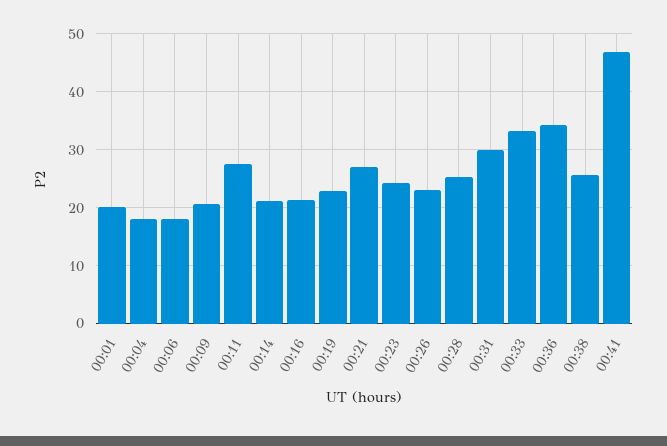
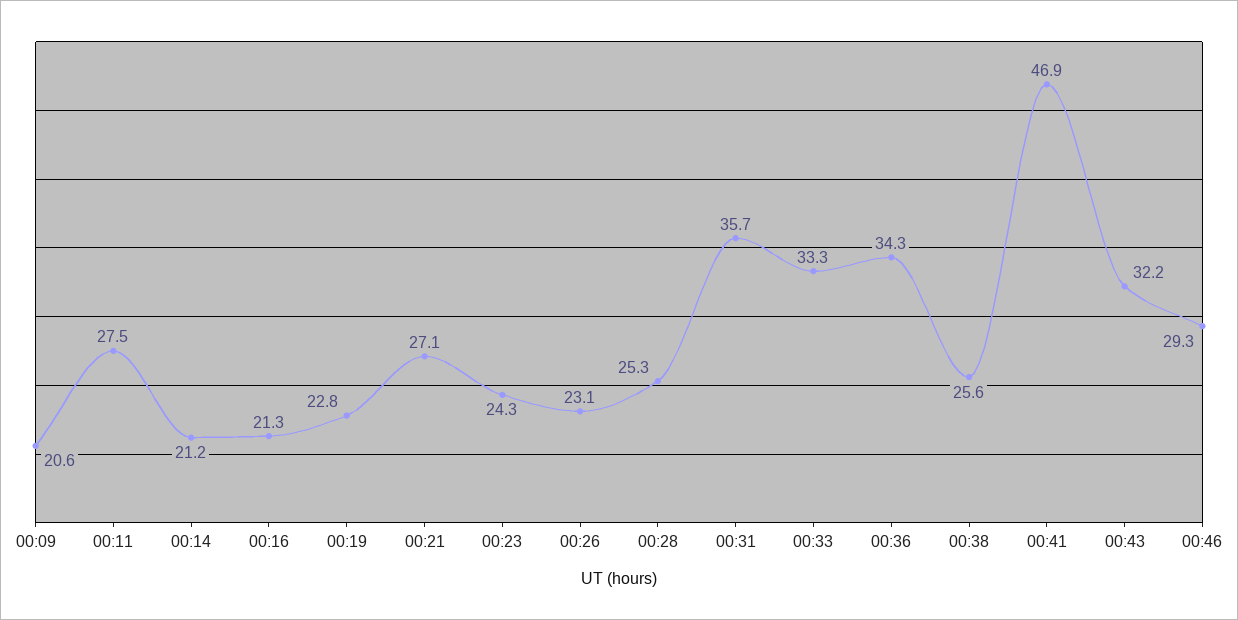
00:01: 20 -> none
00:04: 18 -> none
00:06: 18 -> none
00:31: 30 -> 35.7
00:43: none -> 32.2
00:46: none -> 29.3

